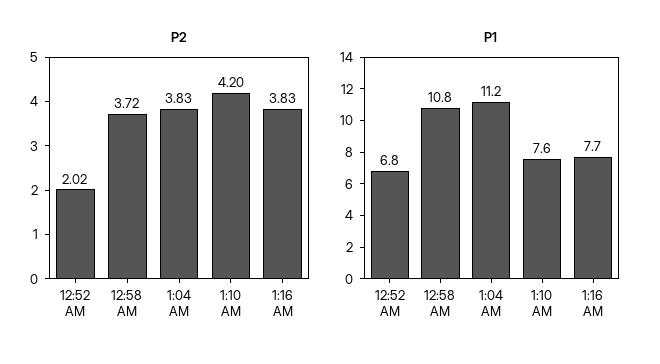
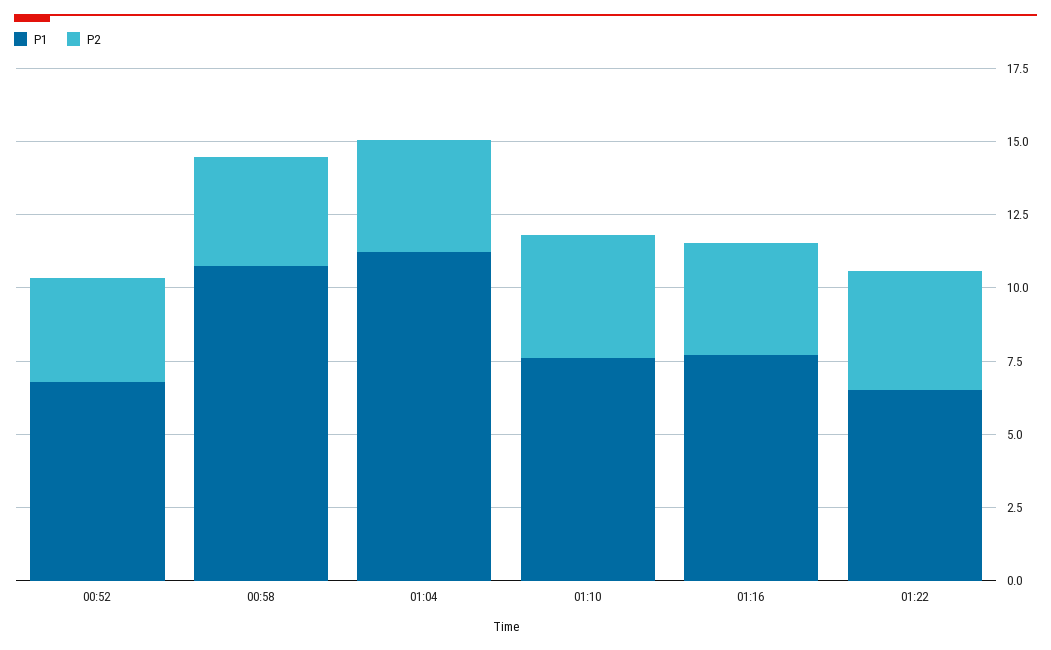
P2, 12:52 AM: 2.02 -> 3.5
P1, 01:22: none -> 6.5
P2, 01:22: none -> 4

